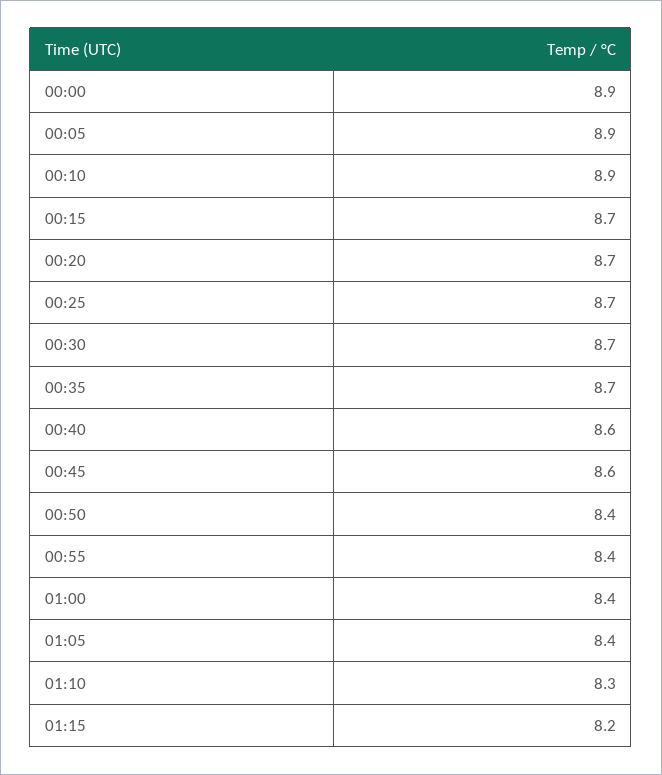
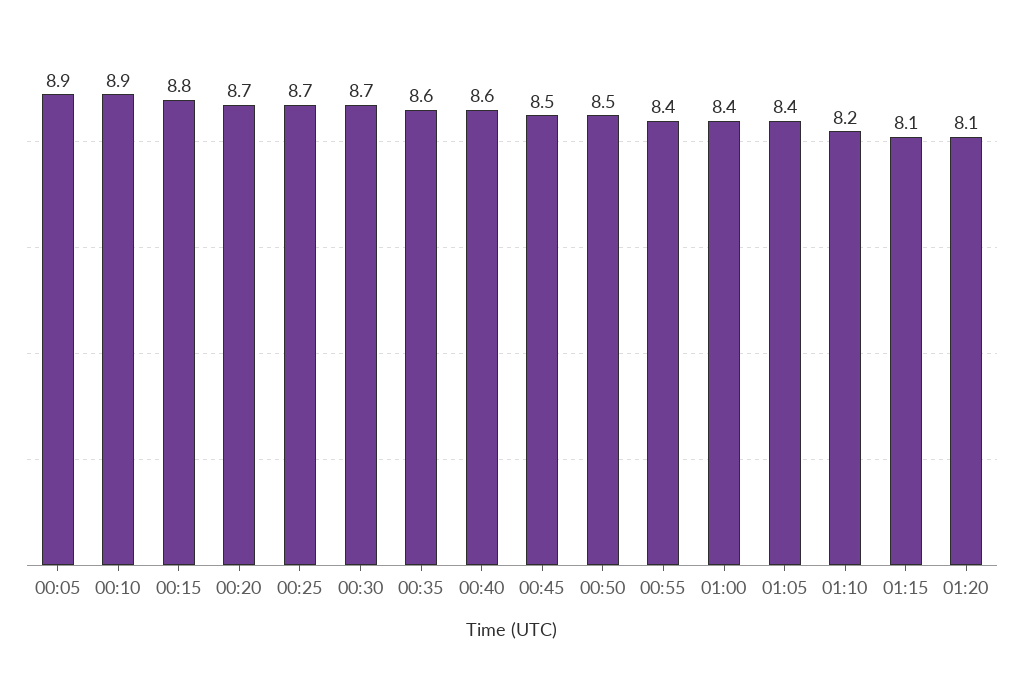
00:00: 8.9 -> none
00:15: 8.7 -> 8.8
00:35: 8.7 -> 8.6
00:45: 8.6 -> 8.5
00:50: 8.4 -> 8.5
01:10: 8.3 -> 8.2
01:15: 8.2 -> 8.1
01:20: none -> 8.1

